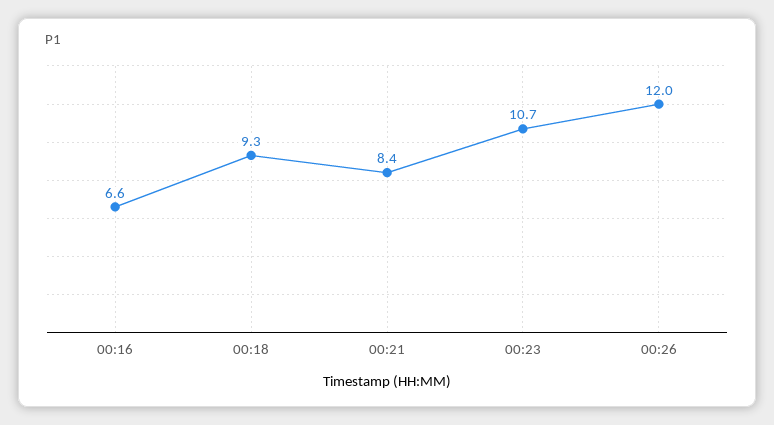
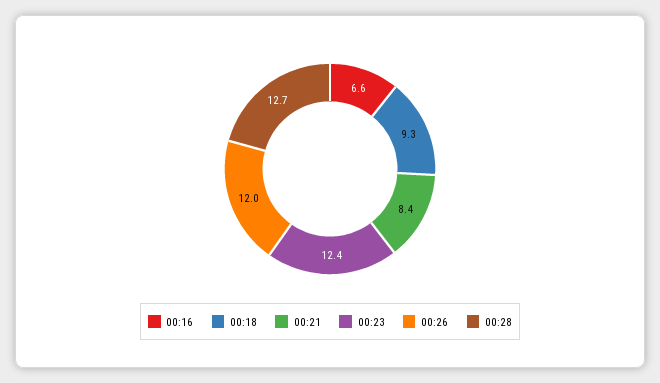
00:23: 10.7 -> 12.4
00:28: none -> 12.7

